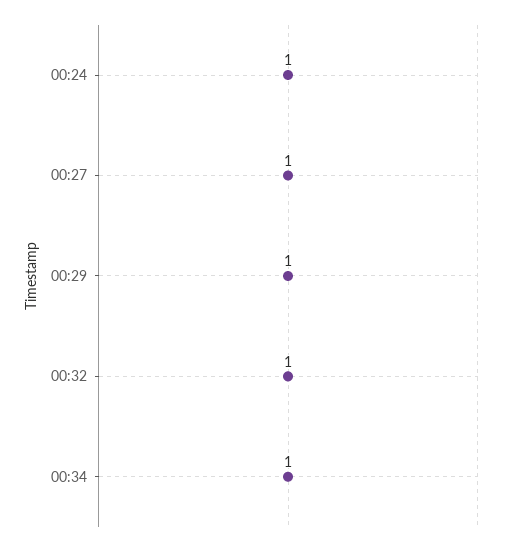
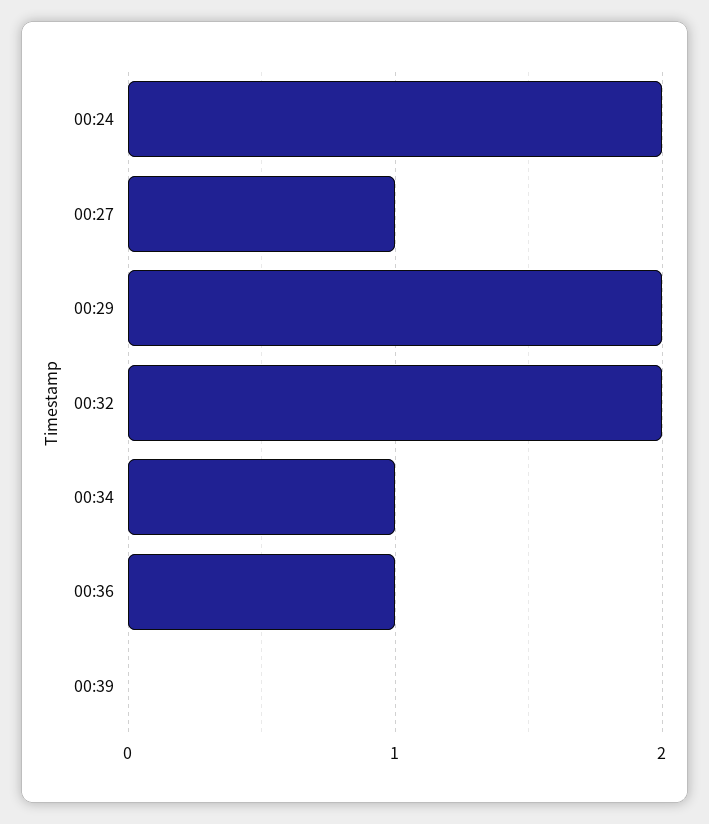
00:24: 1 -> 2
00:29: 1 -> 2
00:32: 1 -> 2
00:36: none -> 1
00:39: none -> 0

